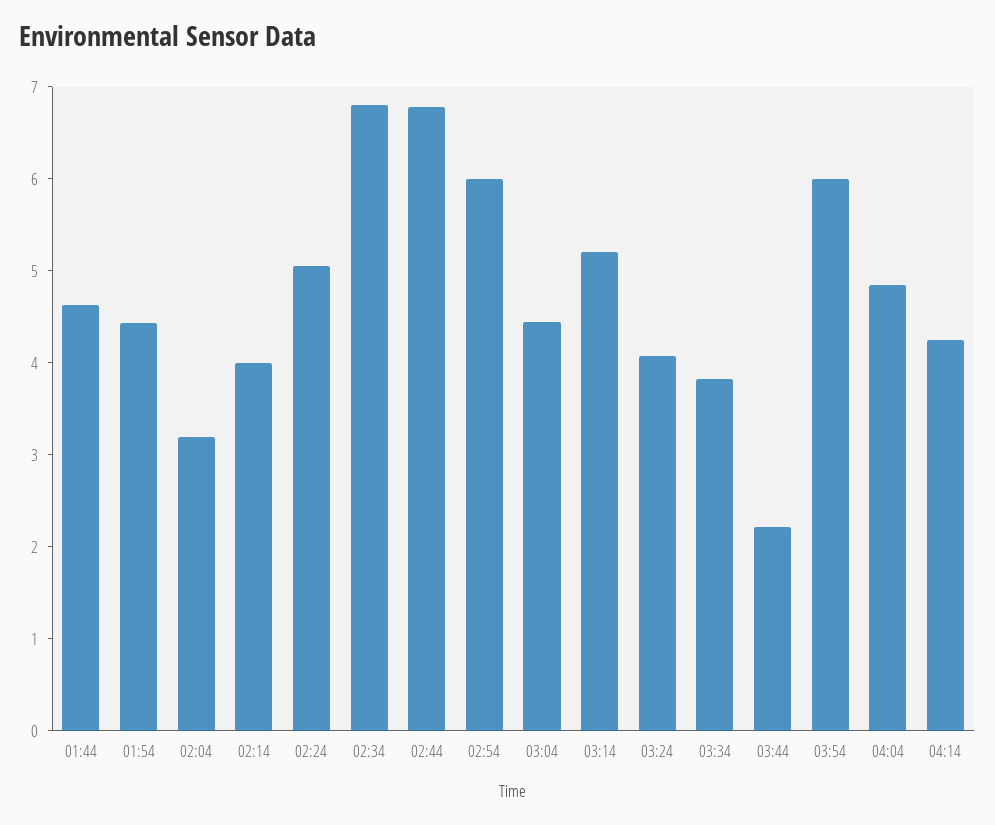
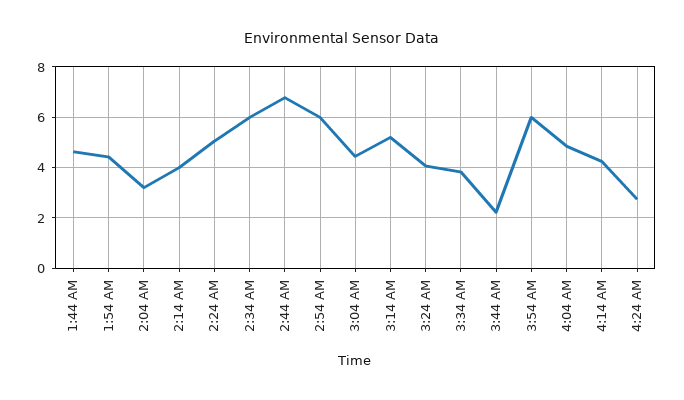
02:34: 6.8 -> 6
4:24 AM: none -> 2.75

